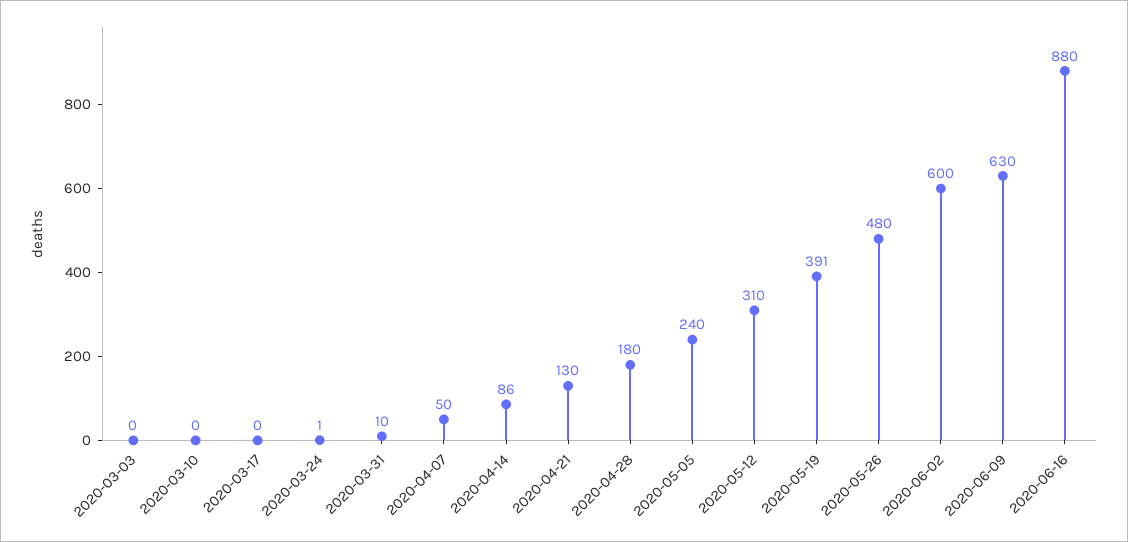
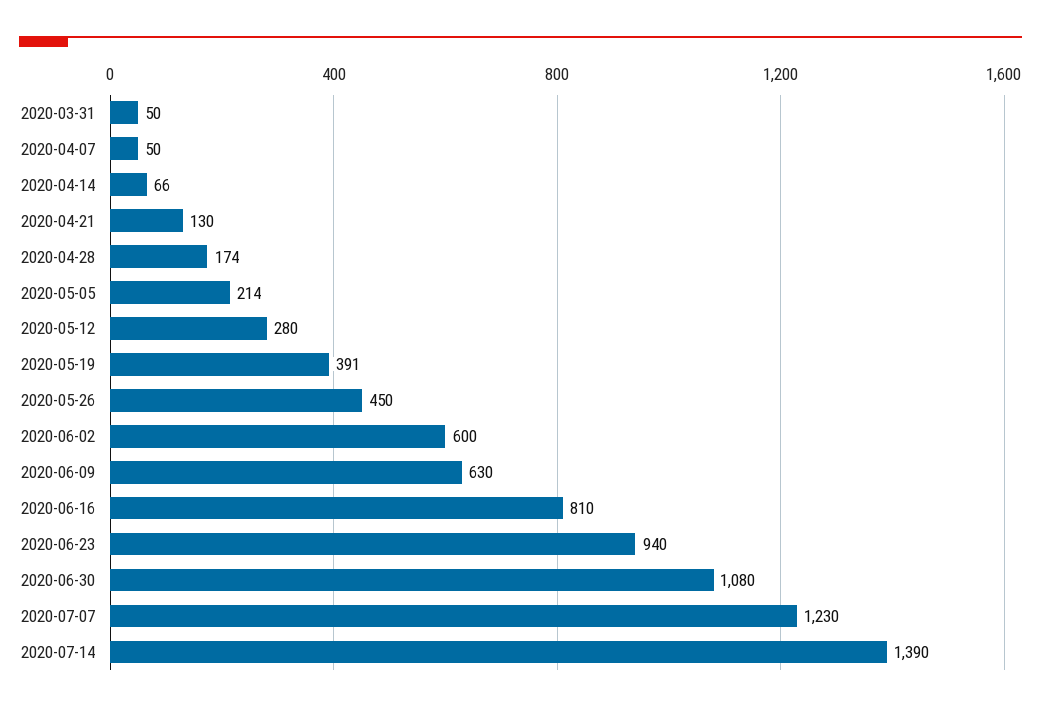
2020-03-03: 0 -> none
2020-03-10: 0 -> none
2020-03-17: 0 -> none
2020-03-24: 1 -> none
2020-03-31: 10 -> 50
2020-04-14: 86 -> 66
2020-04-28: 180 -> 174
2020-05-05: 240 -> 214
2020-05-12: 310 -> 280
2020-05-26: 480 -> 450
2020-06-16: 880 -> 810
2020-06-23: none -> 940
2020-06-30: none -> 1080
2020-07-07: none -> 1230
2020-07-14: none -> 1390

